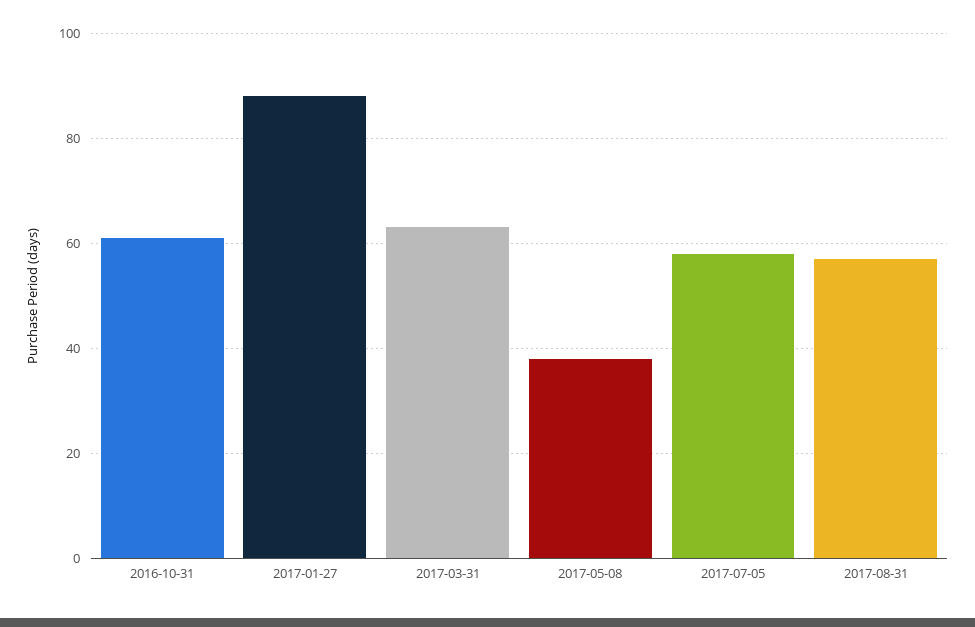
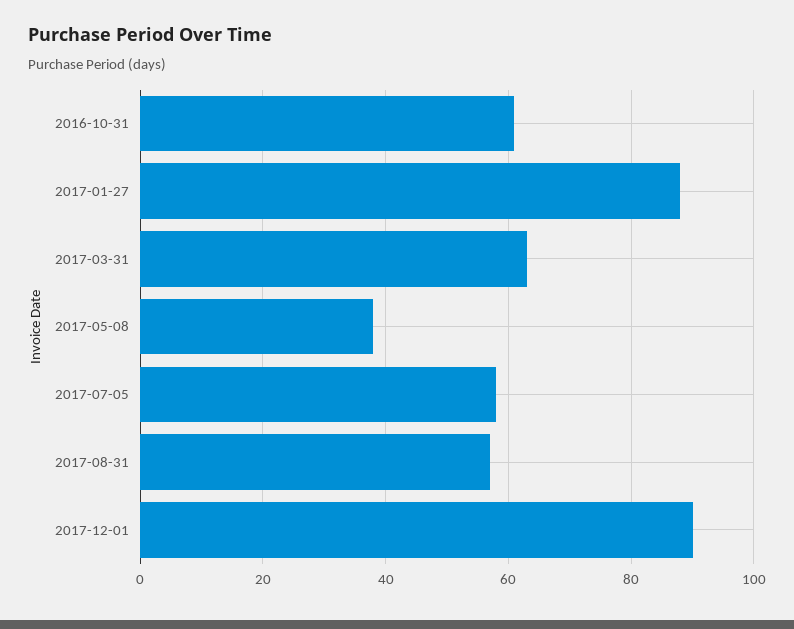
2017-12-01: none -> 90

